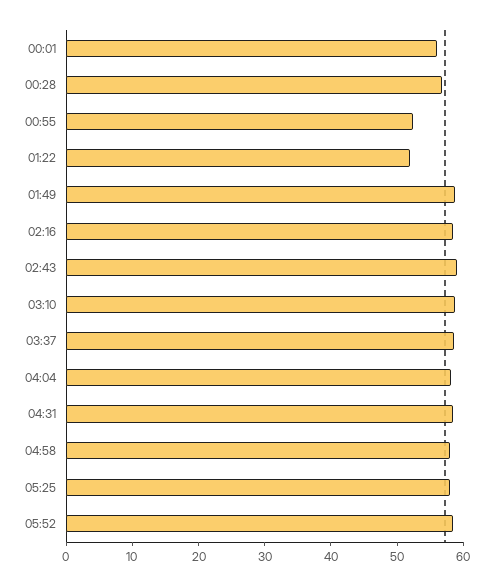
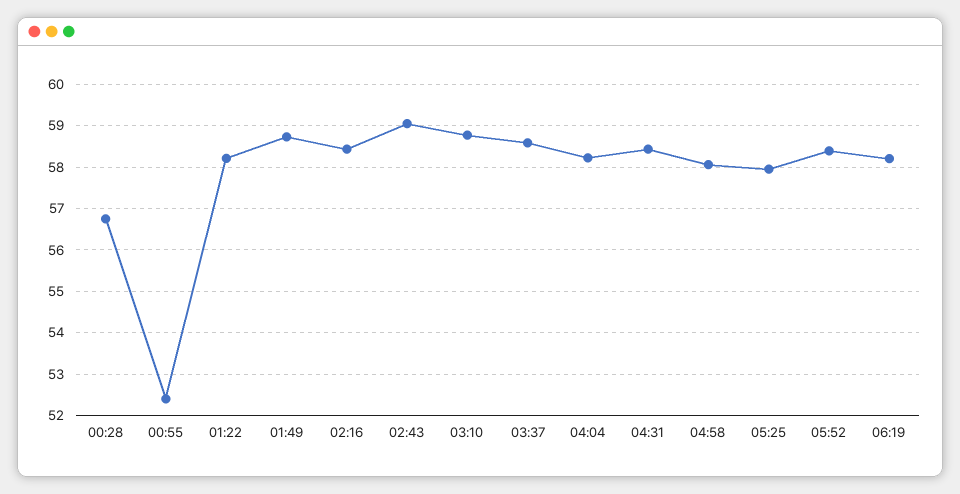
00:01: 56 -> none
01:22: 52 -> 58.2
06:19: none -> 58.2

